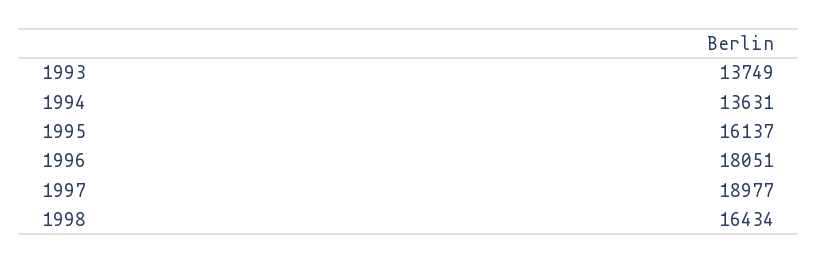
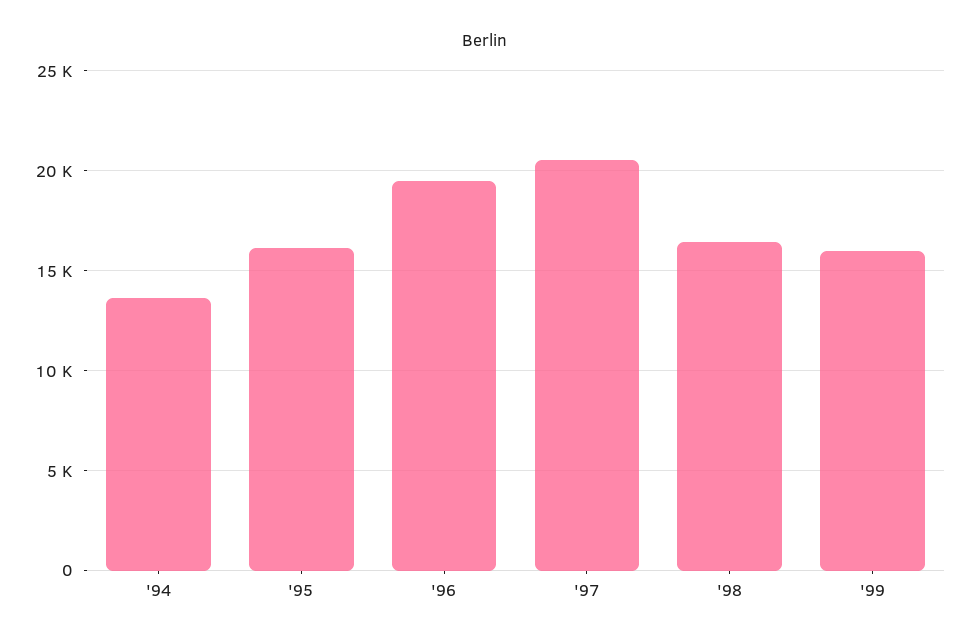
1993: 13749 -> none
1996: 18051 -> 19500
1997: 18977 -> 20500
'99: none -> 16000

